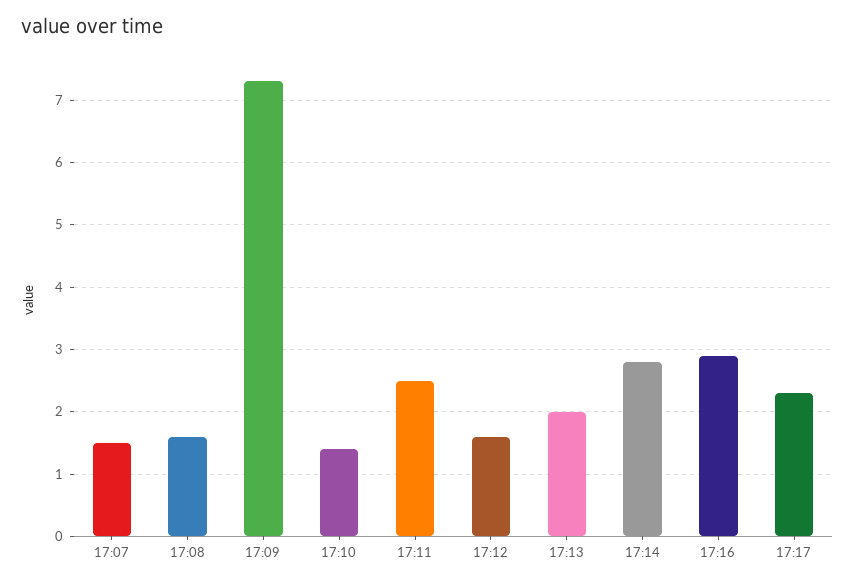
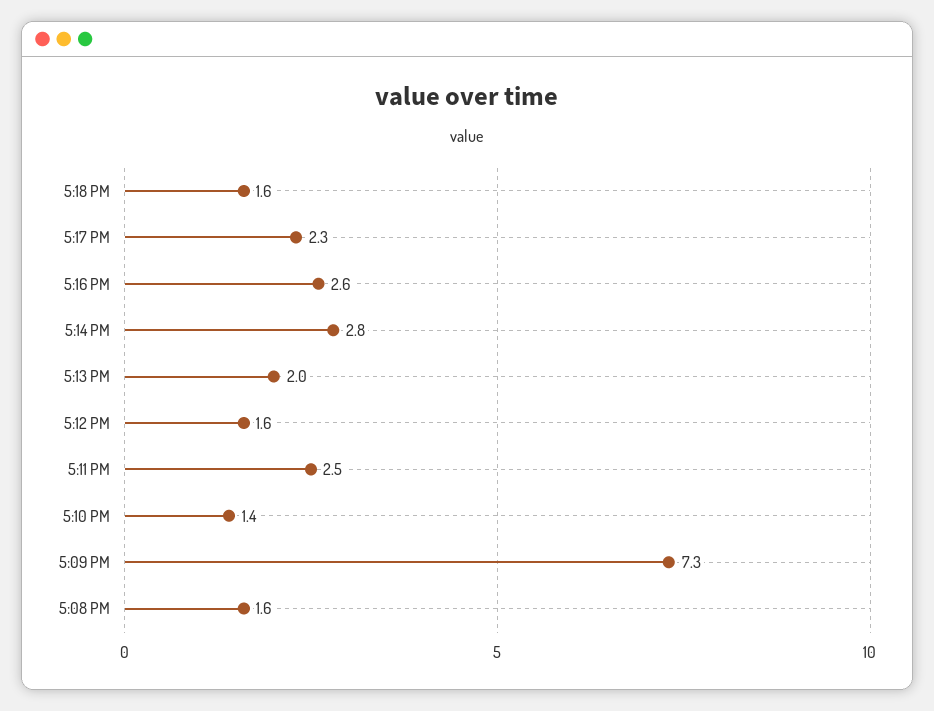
17:07: 1.5 -> none
17:16: 2.9 -> 2.6
5:18 PM: none -> 1.6

